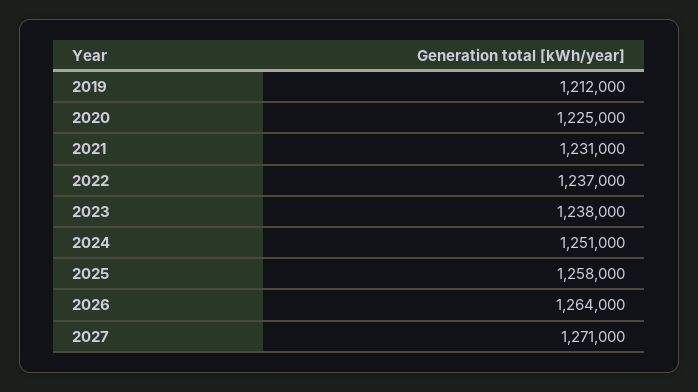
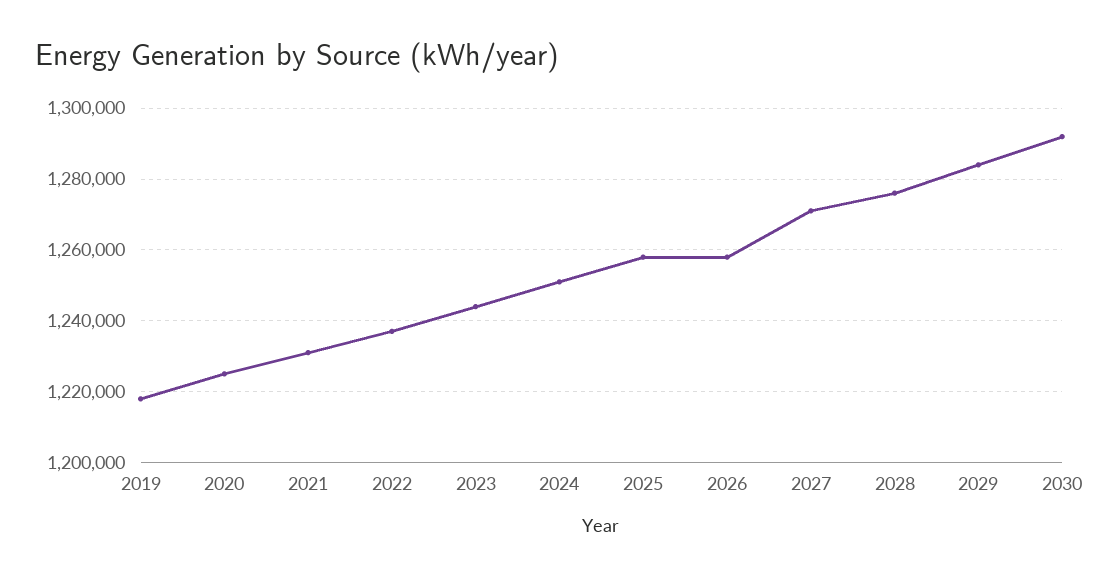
2019: 1212000 -> 1218000
2023: 1238000 -> 1244000
2026: 1264000 -> 1258000
2028: none -> 1276000
2029: none -> 1284000
2030: none -> 1292000

